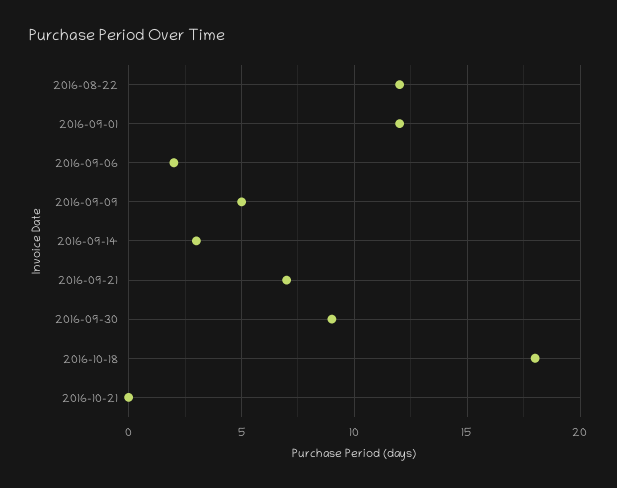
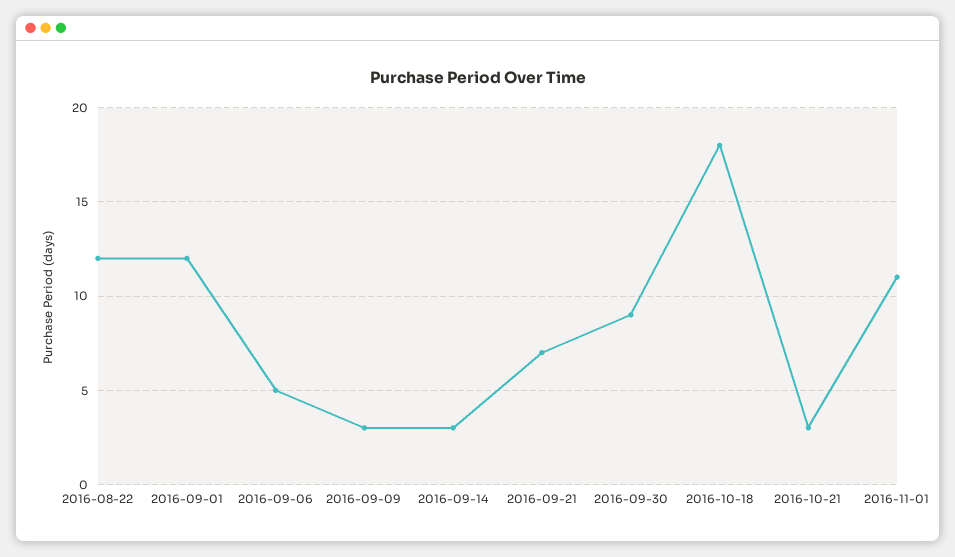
2016-09-06: 2 -> 5
2016-09-09: 5 -> 3
2016-10-21: 0 -> 3
2016-11-01: none -> 11

